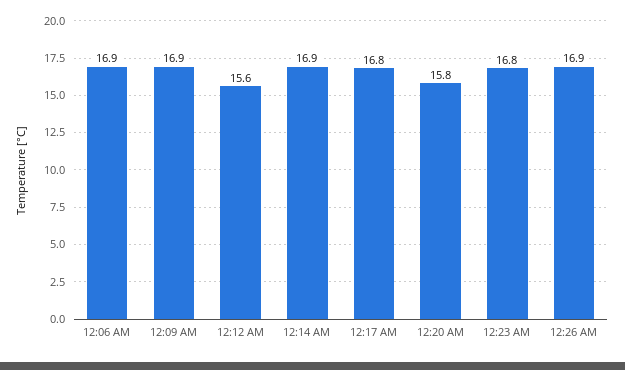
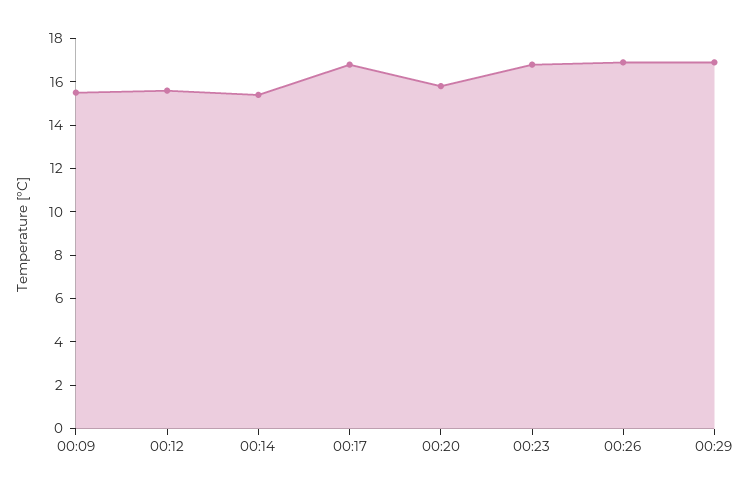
12:06 AM: 16.9 -> none
12:09 AM: 16.9 -> 15.5
12:14 AM: 16.9 -> 15.5
00:29: none -> 17

